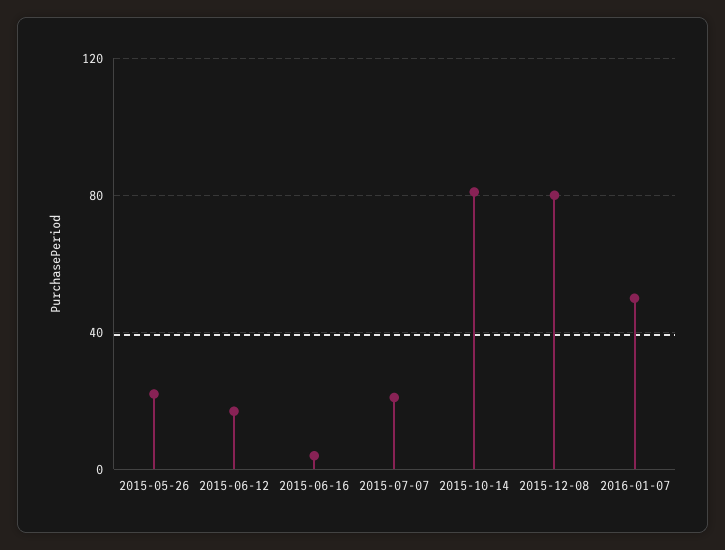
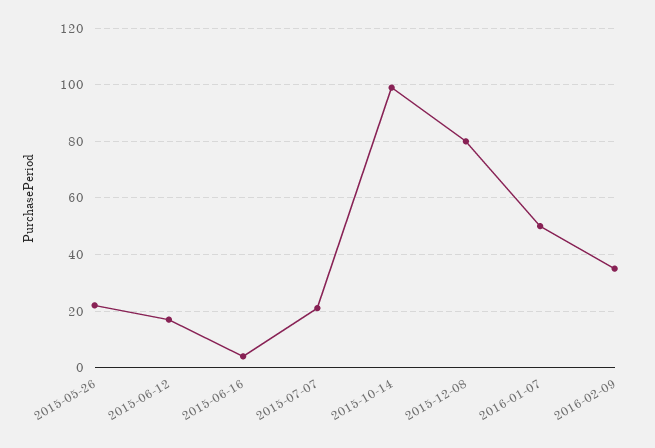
2015-10-14: 80 -> 100
2016-02-09: none -> 35

